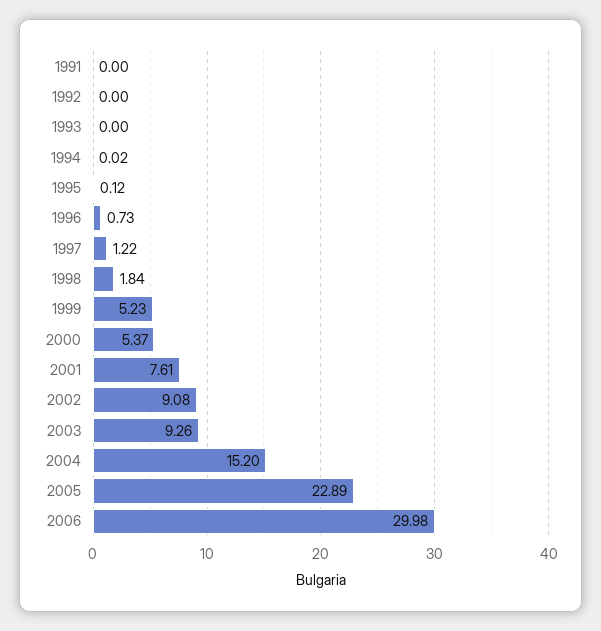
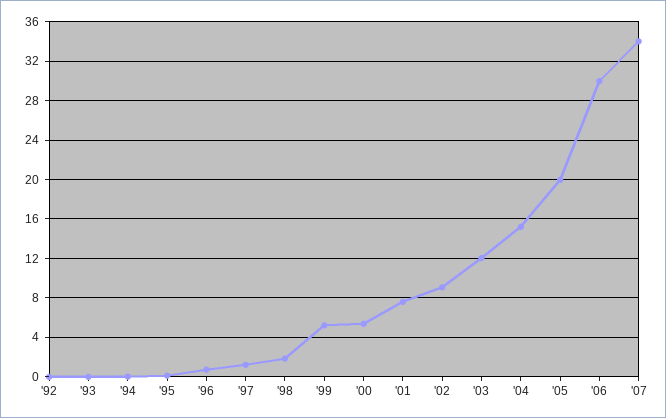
1991: 0 -> none
2003: 9.26 -> 12
2005: 22.89 -> 20
'07: none -> 34

